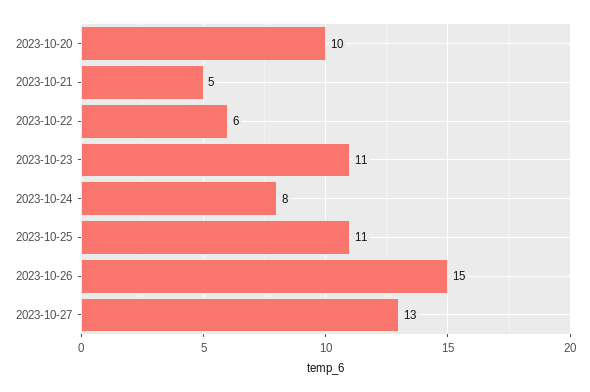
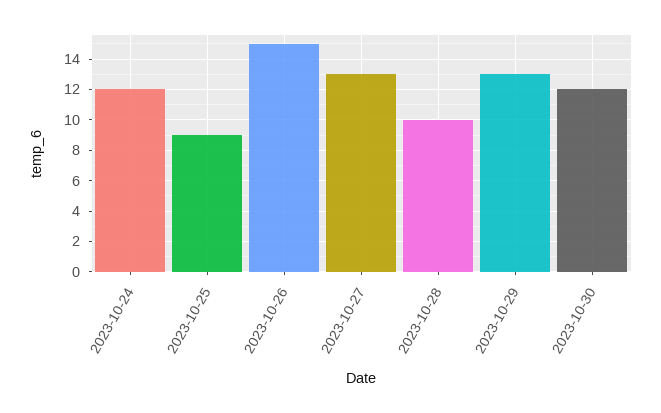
2023-10-20: 10 -> none
2023-10-21: 5 -> none
2023-10-22: 6 -> none
2023-10-23: 11 -> none
2023-10-24: 8 -> 12
2023-10-25: 11 -> 9
2023-10-28: none -> 10
2023-10-29: none -> 13
2023-10-30: none -> 12

